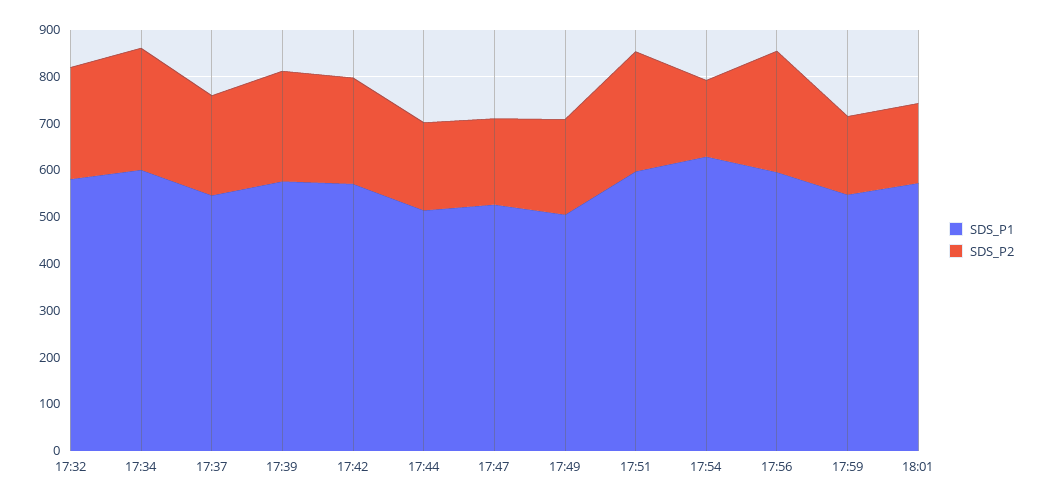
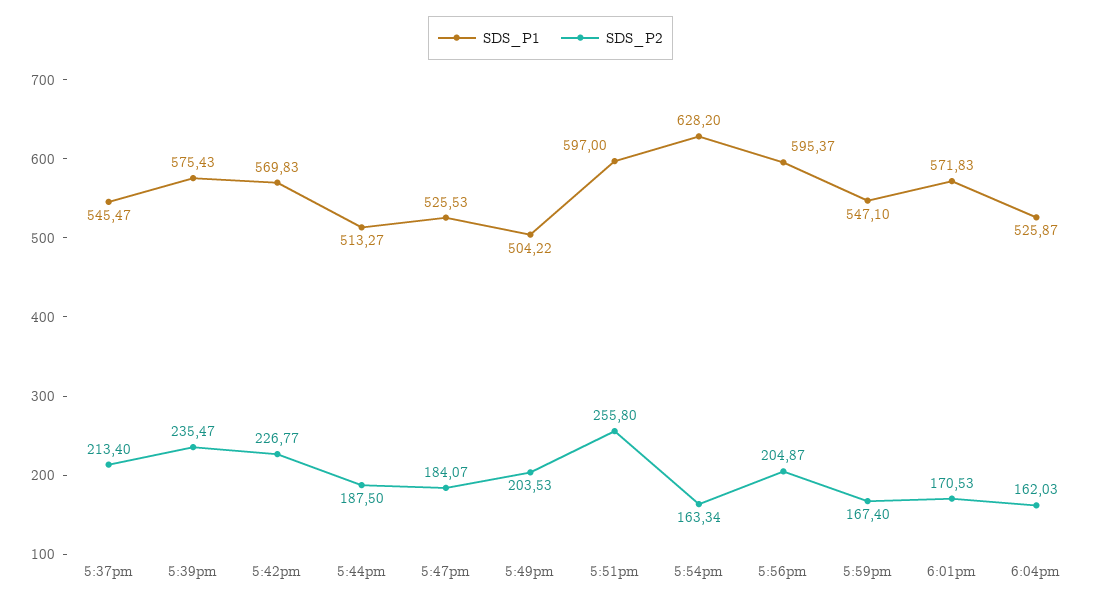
SDS_P1, 17:32: 580 -> none
SDS_P2, 17:32: 240 -> none
SDS_P1, 17:34: 600 -> none
SDS_P2, 17:34: 260 -> none
SDS_P2, 17:56: 260 -> 204.87
SDS_P1, 6:04pm: none -> 525.87
SDS_P2, 6:04pm: none -> 162.03

